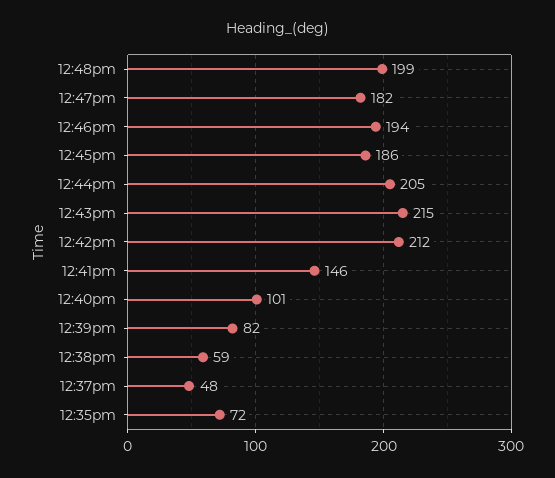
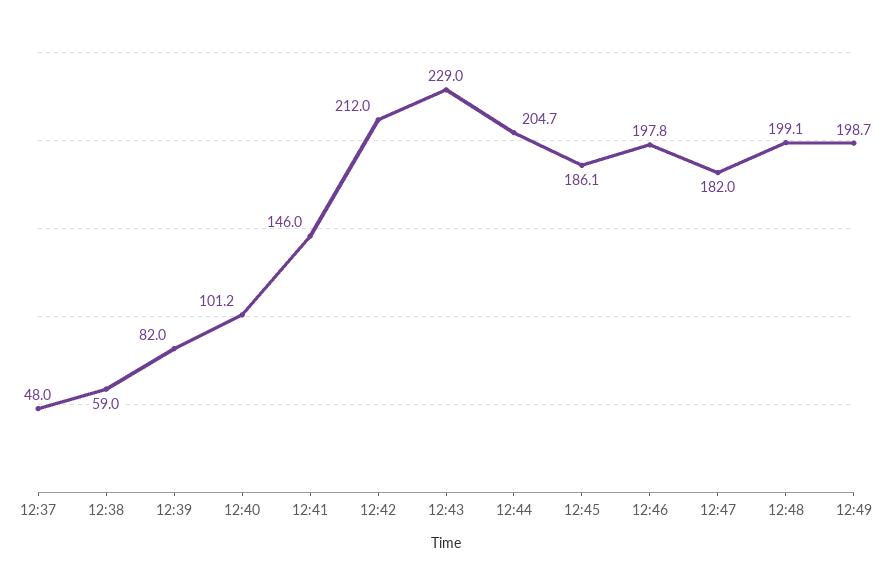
12:46pm: 194 -> 197.8
12:43pm: 215 -> 229
12:35pm: 72 -> none
12:49: none -> 198.7

